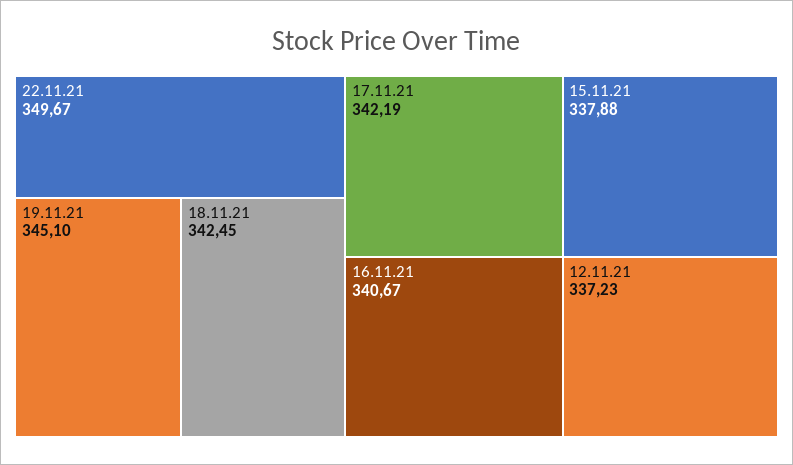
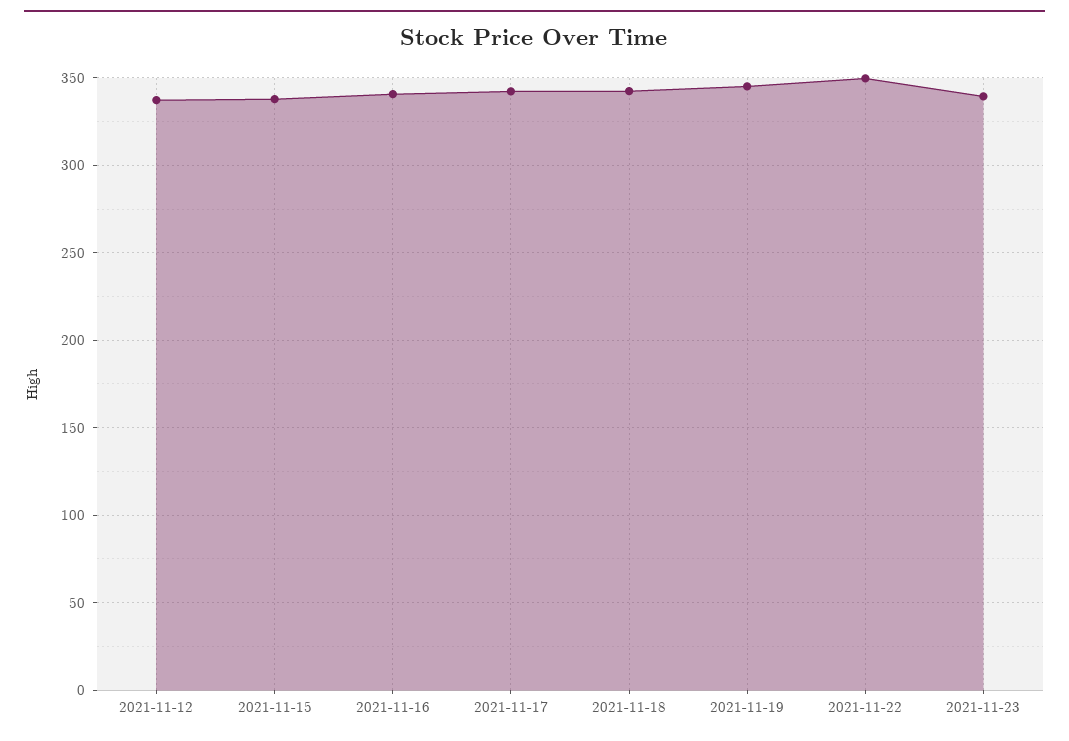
2021-11-23: none -> 340

